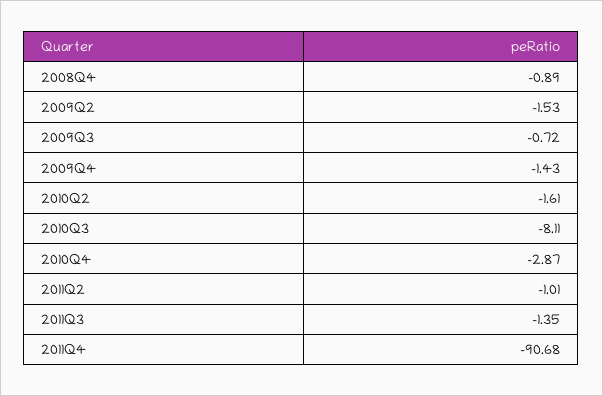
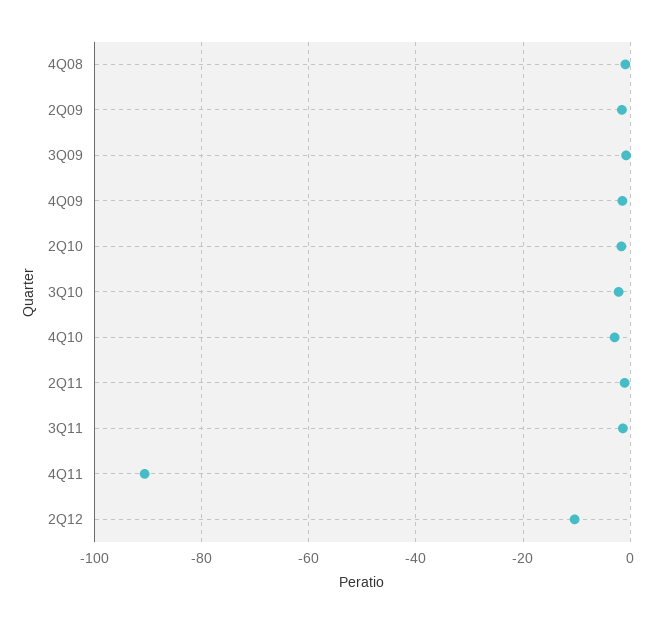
2010Q3: -8.11 -> -2
2Q12: none -> -10

